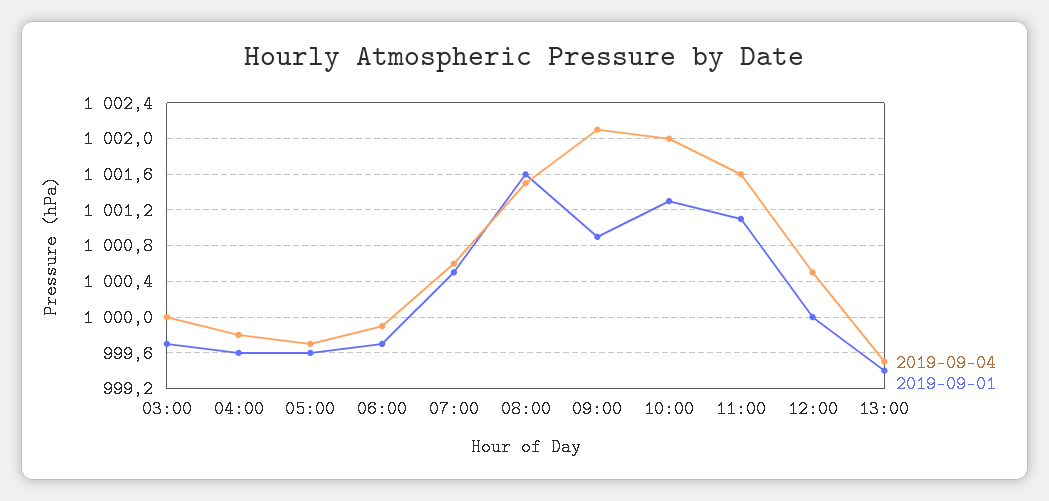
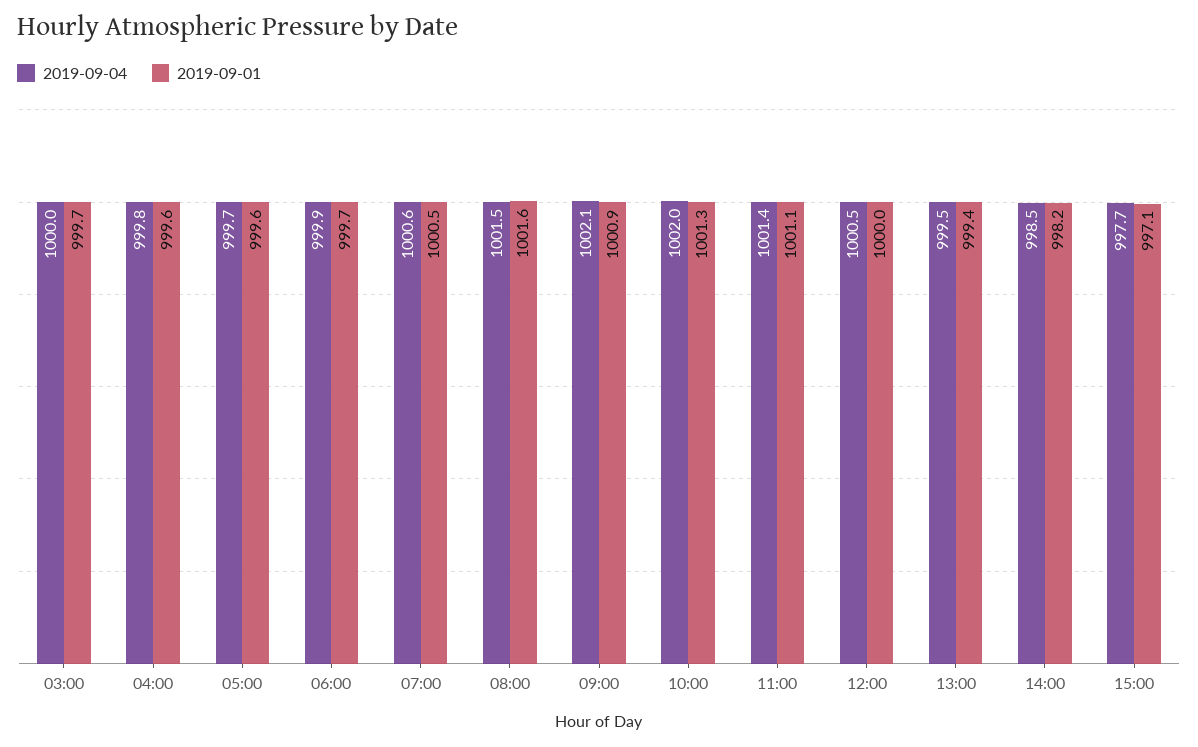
2019-09-04, 11:00: 1001.6 -> 1001.4
2019-09-04, 14:00: none -> 998.5
2019-09-01, 14:00: none -> 998.2
2019-09-04, 15:00: none -> 997.7
2019-09-01, 15:00: none -> 997.1

